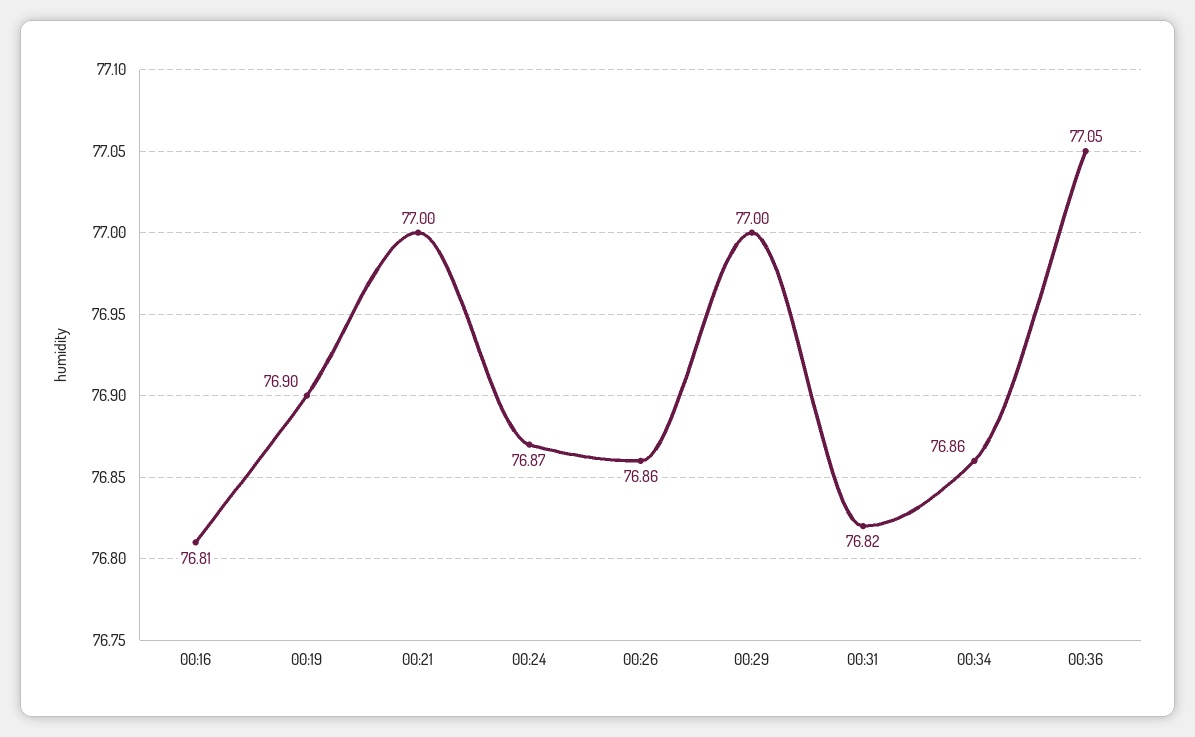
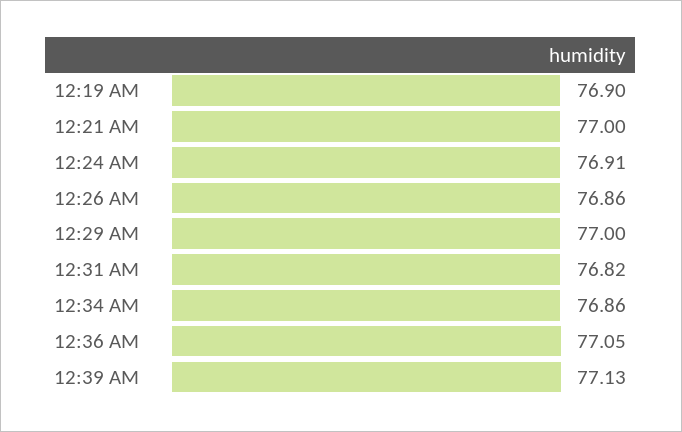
00:16: 76.81 -> none
00:24: 76.87 -> 76.91
12:39 AM: none -> 77.13

